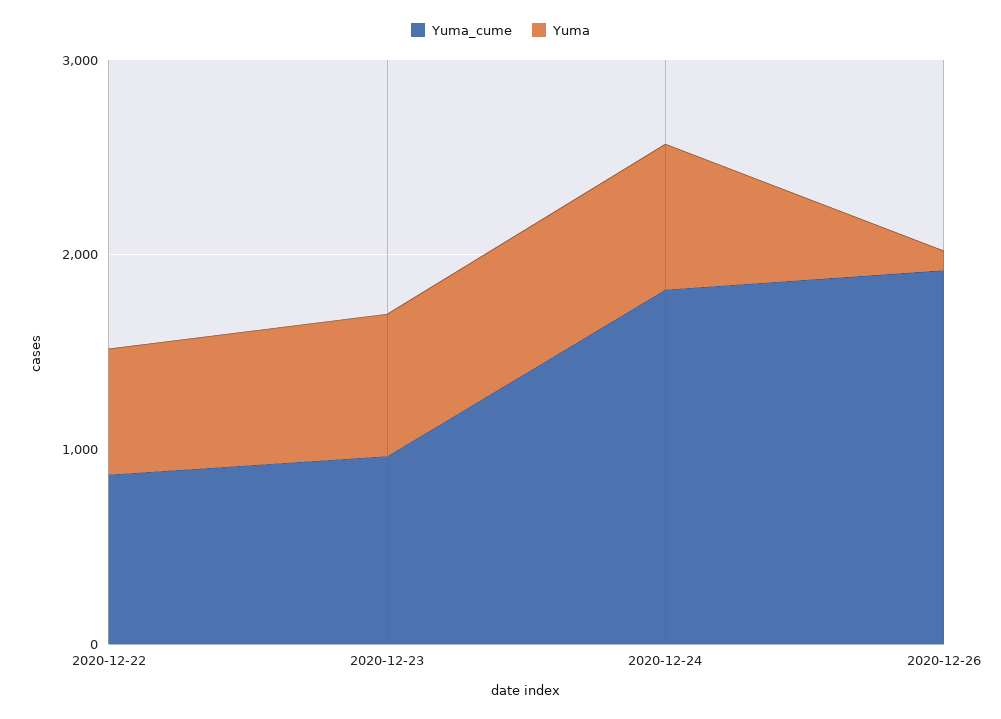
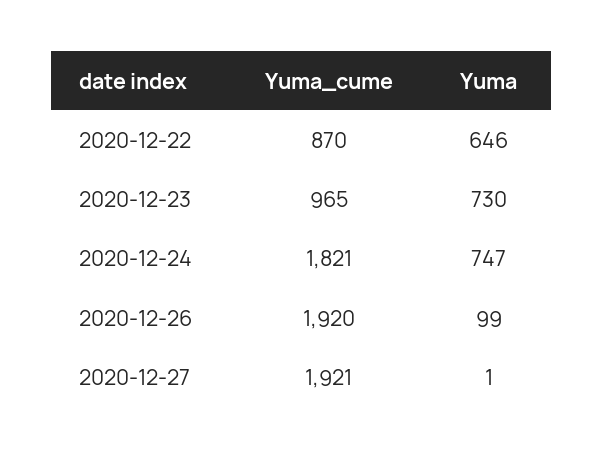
Yuma_cume, 2020-12-27: none -> 1921
Yuma, 2020-12-27: none -> 1

